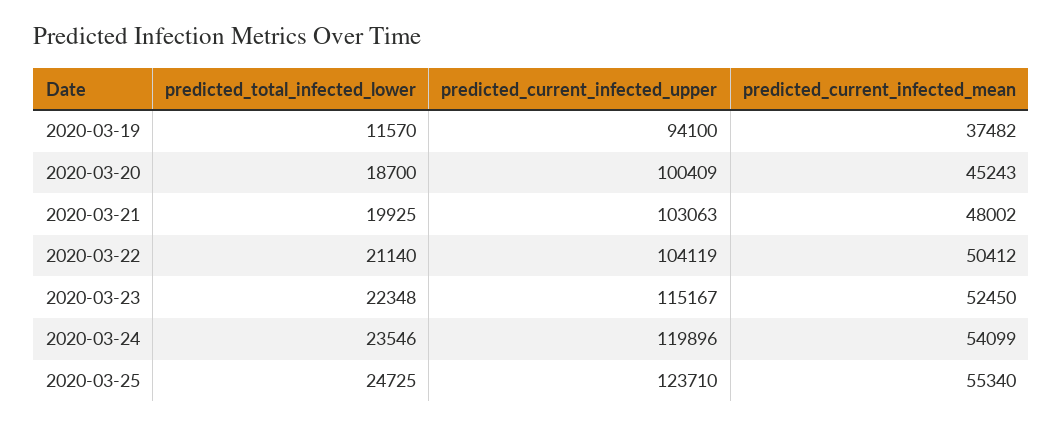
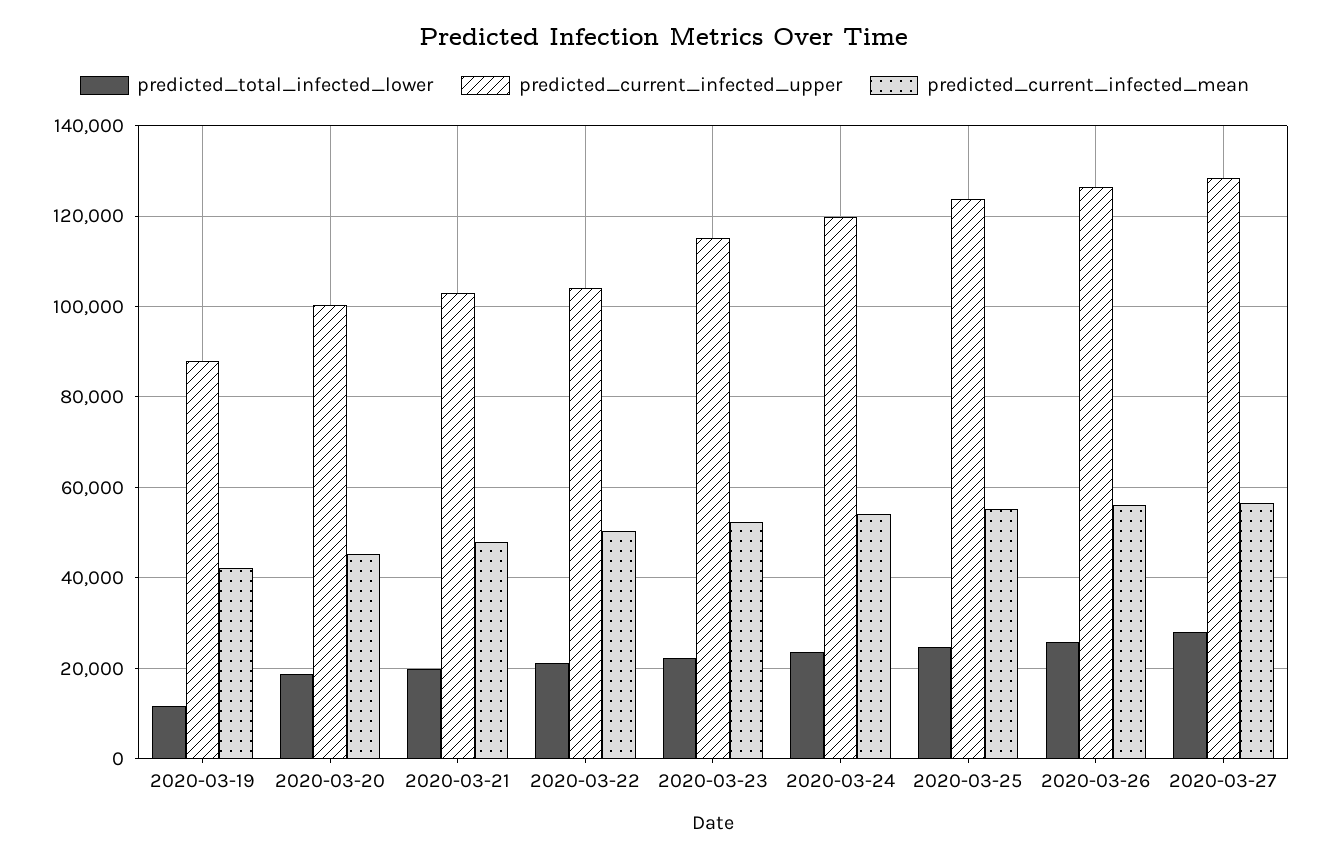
predicted_current_infected_upper, 2020-03-19: 94100 -> 88000
predicted_current_infected_mean, 2020-03-19: 37482 -> 42000
predicted_total_infected_lower, 2020-03-26: none -> 26000
predicted_current_infected_upper, 2020-03-26: none -> 126000
predicted_current_infected_mean, 2020-03-26: none -> 56000
predicted_total_infected_lower, 2020-03-27: none -> 28000
predicted_current_infected_upper, 2020-03-27: none -> 128000
predicted_current_infected_mean, 2020-03-27: none -> 56000

